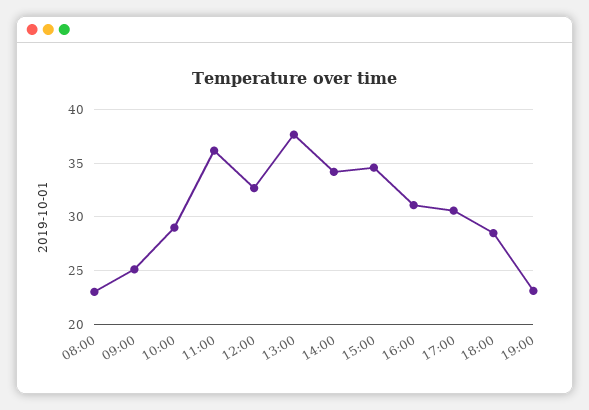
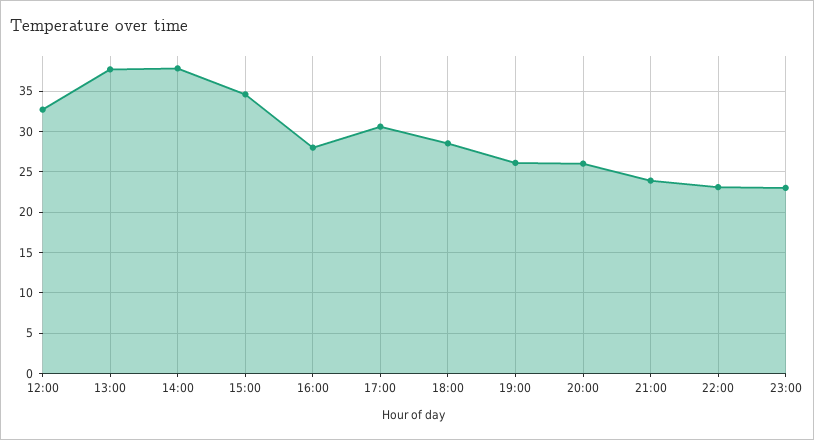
08:00: 23 -> none
09:00: 25 -> none
10:00: 29 -> none
11:00: 36 -> none
14:00: 34 -> 38
16:00: 31 -> 28
19:00: 23 -> 26
20:00: none -> 26
21:00: none -> 24
22:00: none -> 23
23:00: none -> 23

